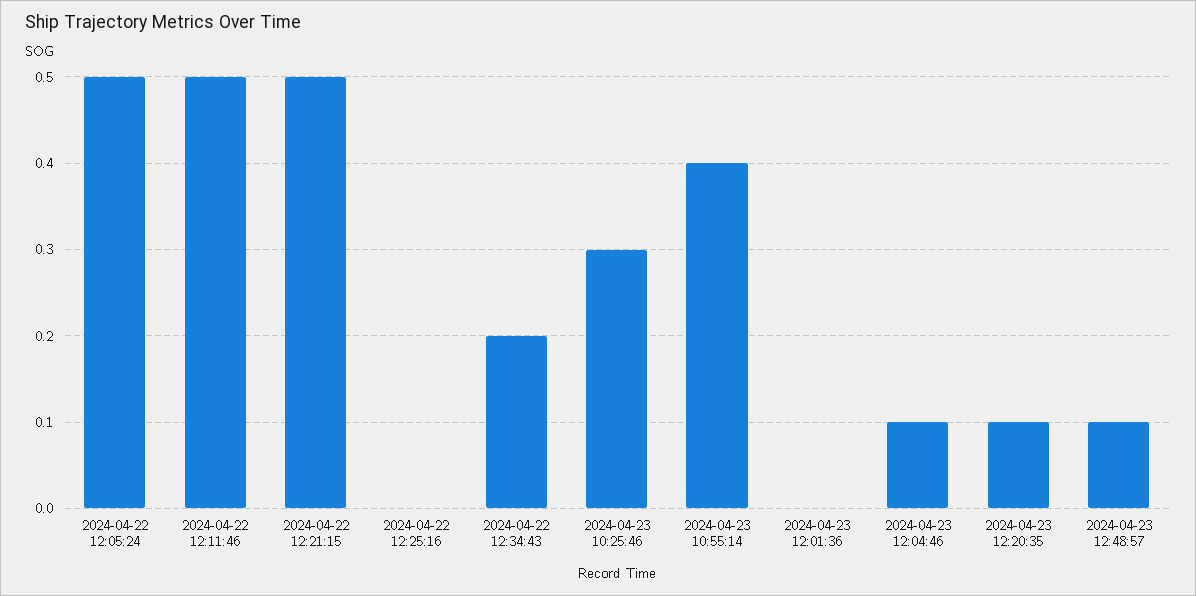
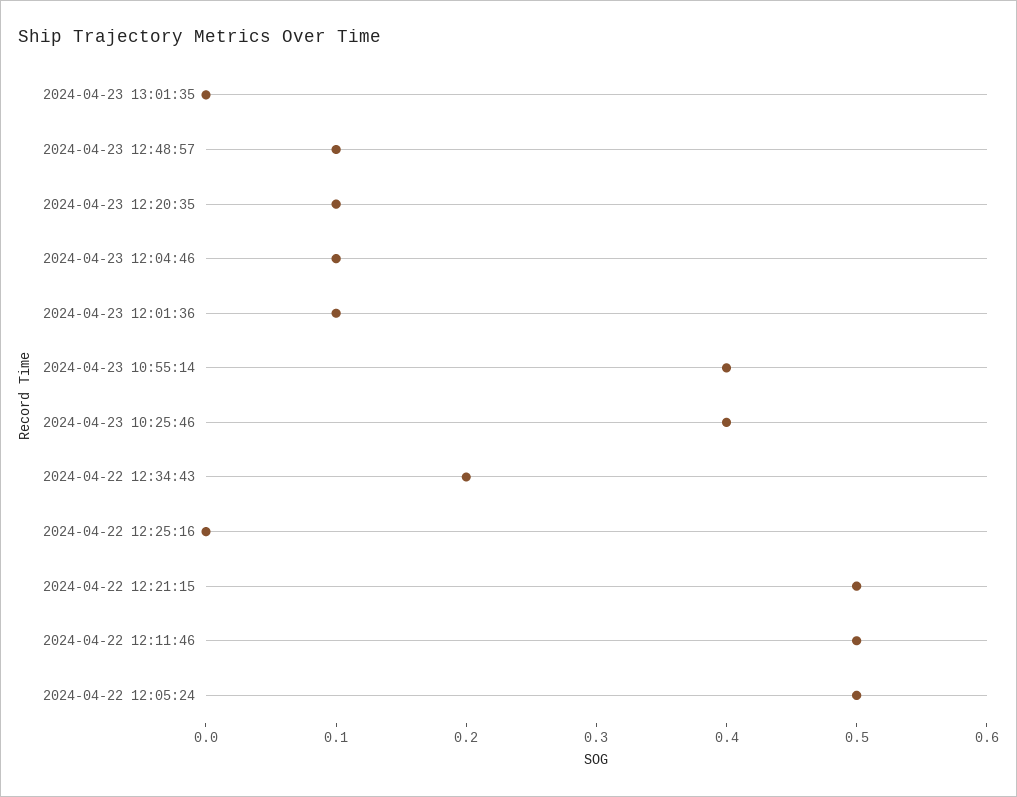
2024-04-23 10:25:46: 0.3 -> 0.4
2024-04-23 12:01:36: 0 -> 0.1
2024-04-23 13:01:35: none -> 0

